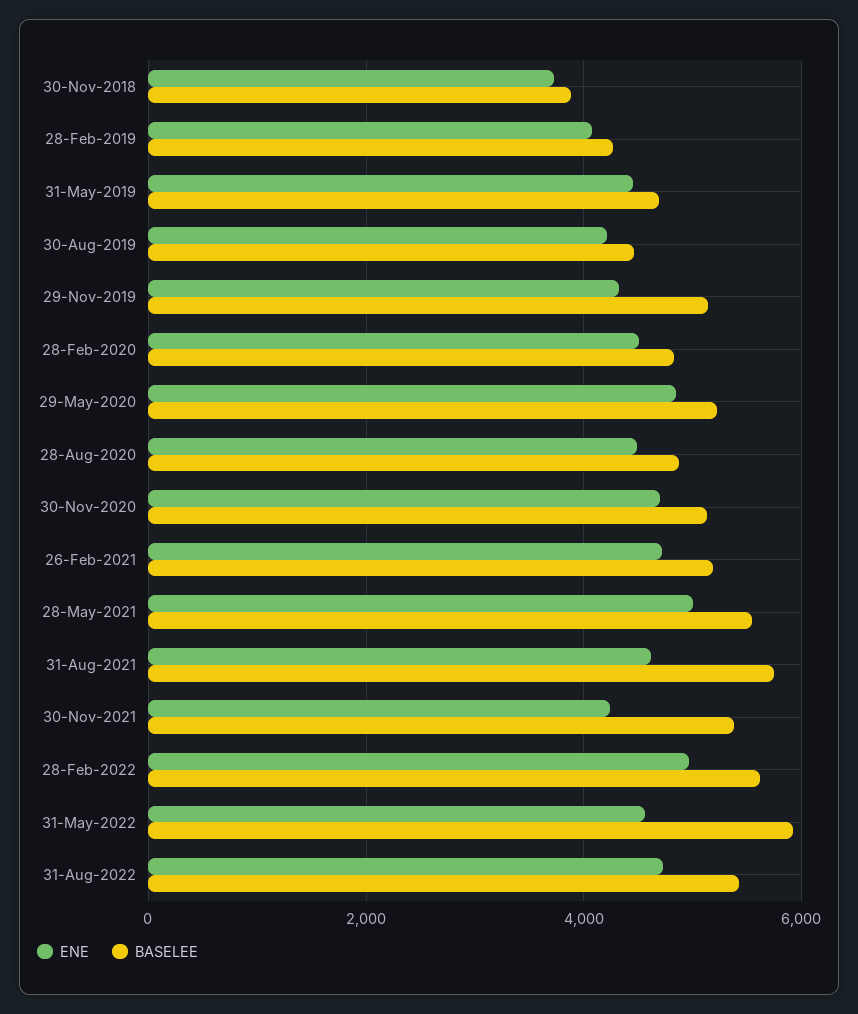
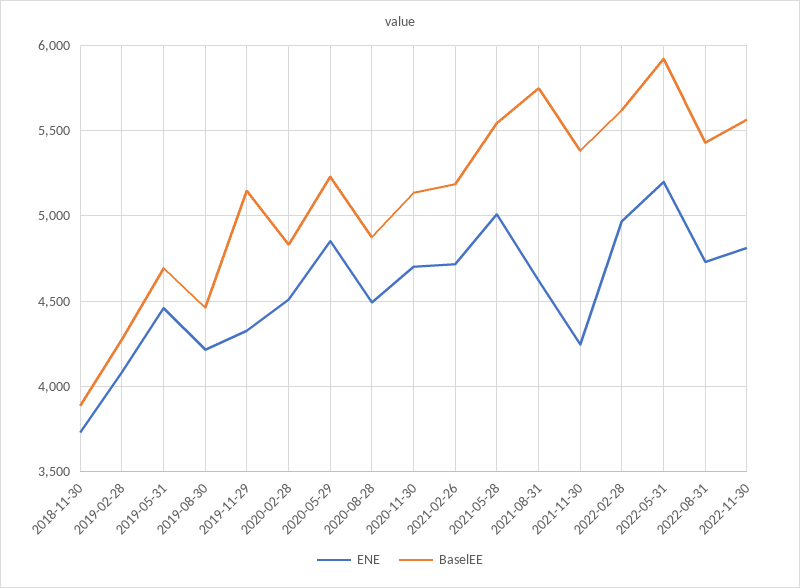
ENE, 31-May-2022: 4600 -> 5200
ENE, 2022-11-30: none -> 4800
BASELEE, 2022-11-30: none -> 5550

